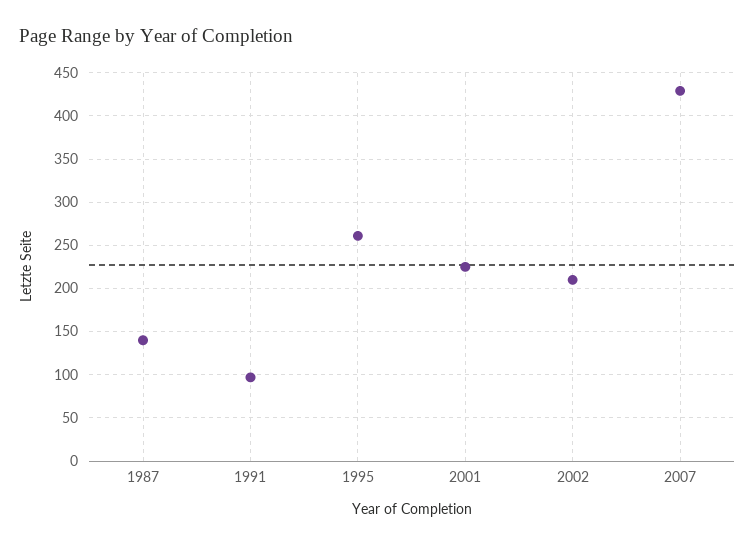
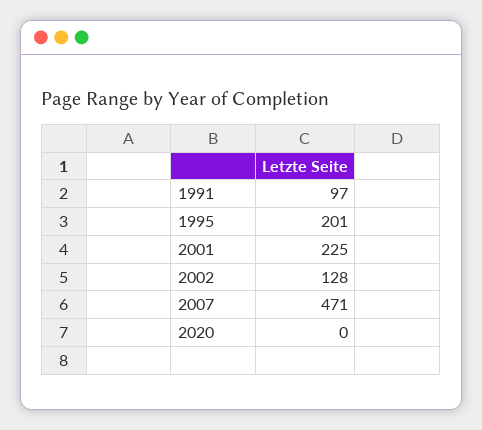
1987: 140 -> none
1995: 260 -> 201
2002: 210 -> 128
2007: 430 -> 471
2020: none -> 0

